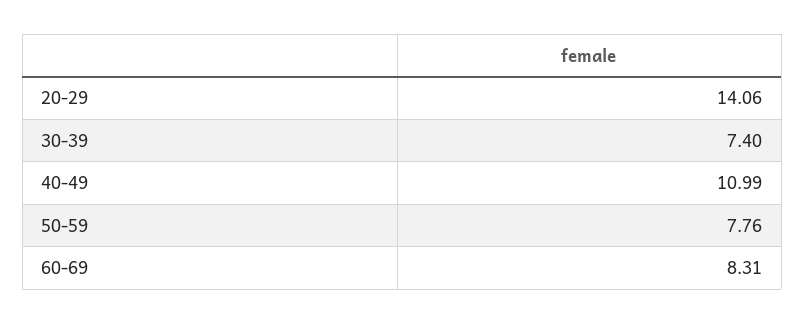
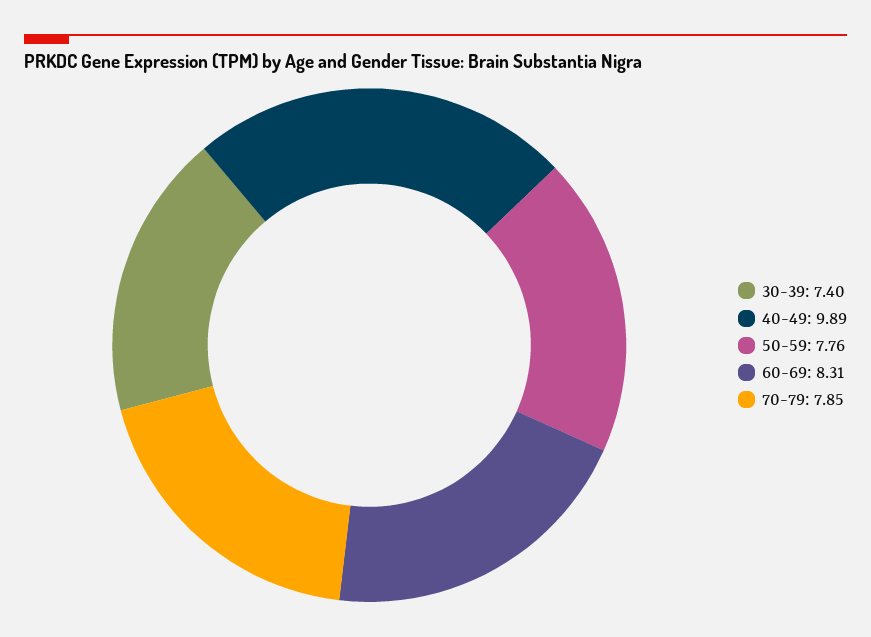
20-29: 14.06 -> none
40-49: 10.99 -> 9.89
70-79: none -> 7.85

